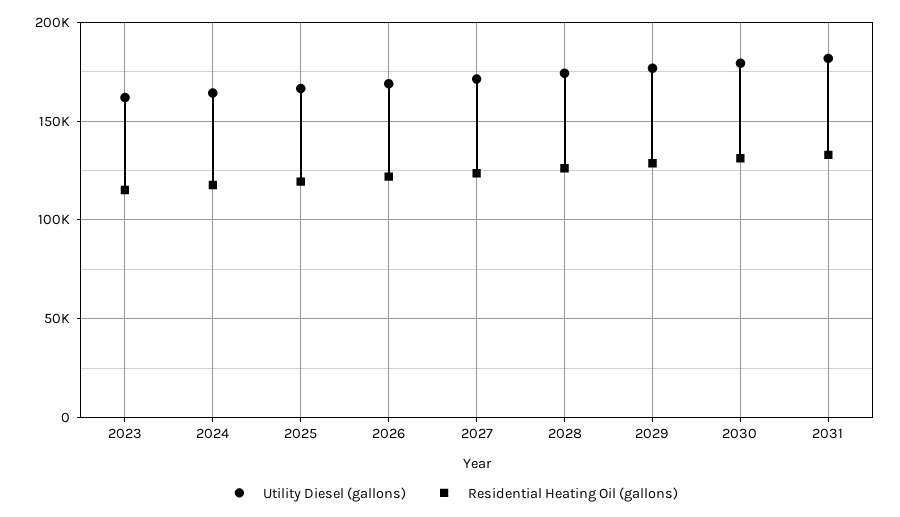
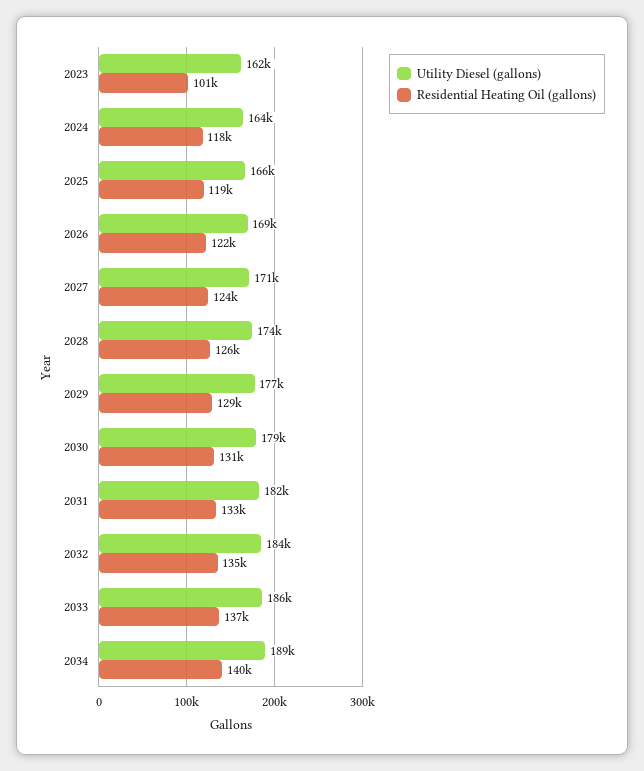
Residential Heating Oil (gallons), 2023: 115000 -> 101000
Utility Diesel (gallons), 2032: none -> 184000
Residential Heating Oil (gallons), 2032: none -> 135000
Utility Diesel (gallons), 2033: none -> 186000
Residential Heating Oil (gallons), 2033: none -> 137000
Utility Diesel (gallons), 2034: none -> 189000
Residential Heating Oil (gallons), 2034: none -> 140000

